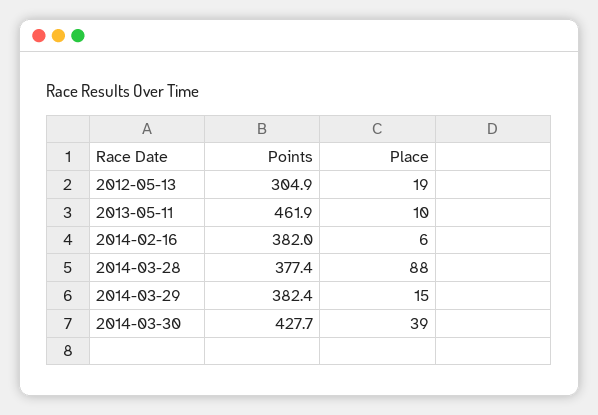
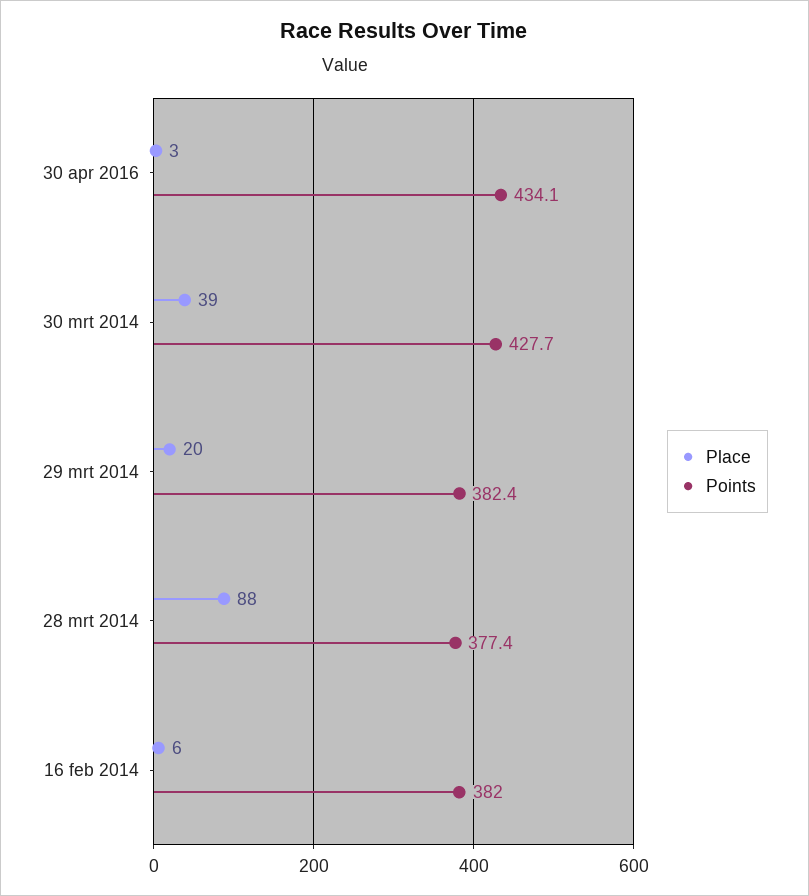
Points, 2012-05-13: 304.9 -> none
Place, 2012-05-13: 19 -> none
Points, 2013-05-11: 461.9 -> none
Place, 2013-05-11: 10 -> none
Place, 2014-03-29: 15 -> 20
Place, 30 apr 2016: none -> 3
Points, 30 apr 2016: none -> 434.1

